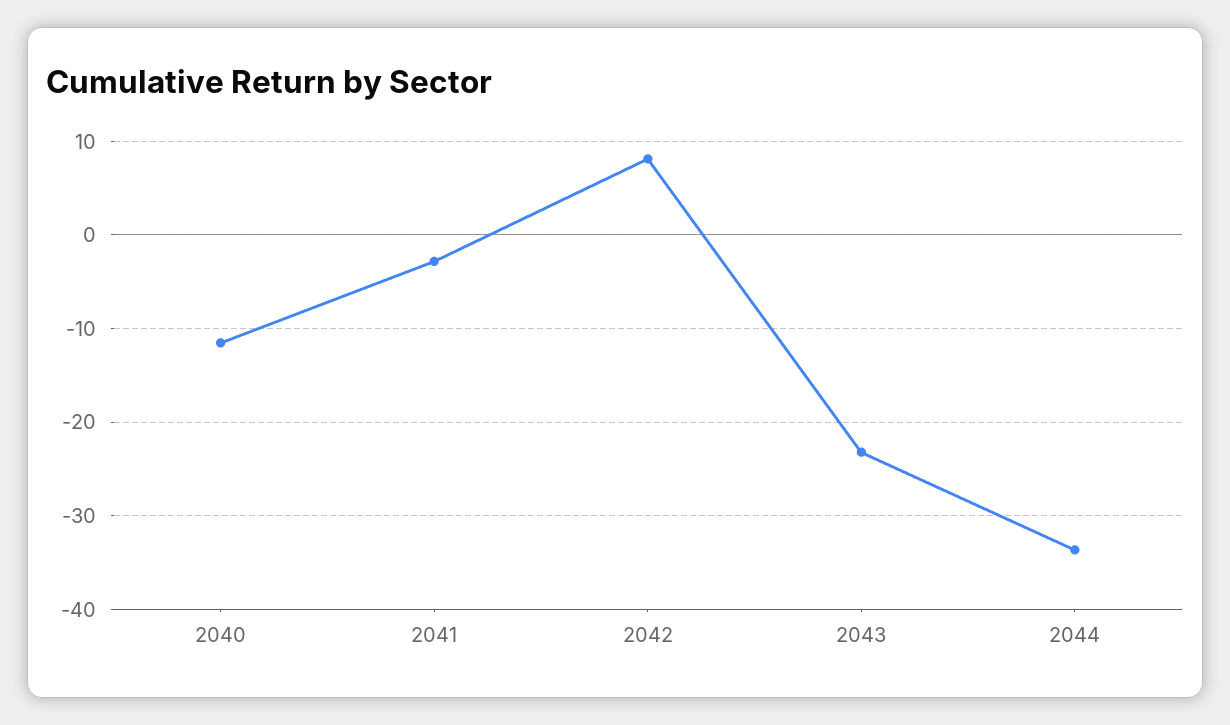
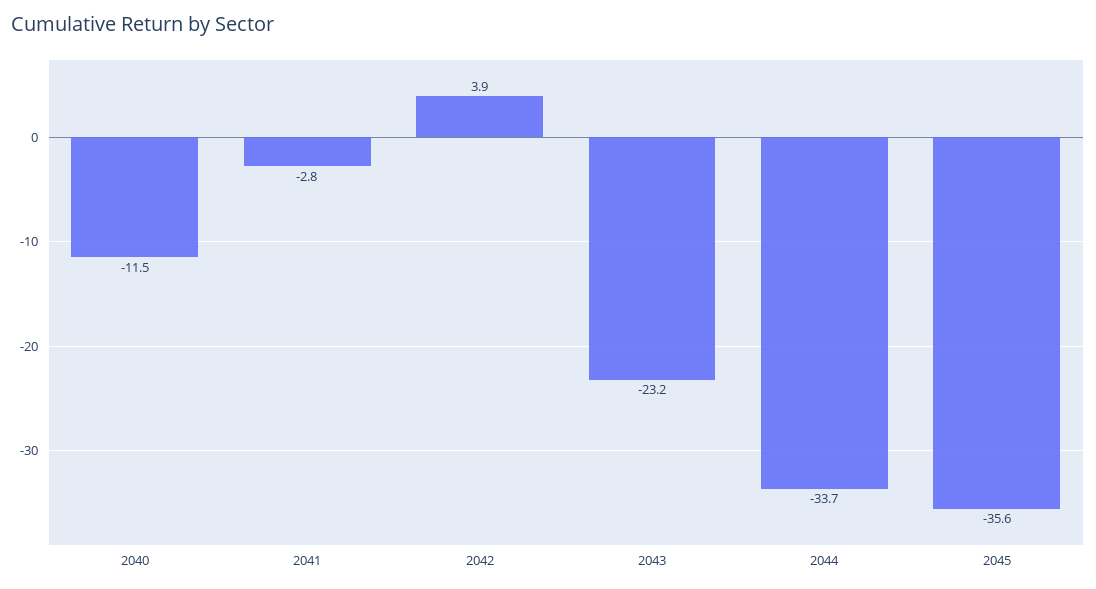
2042: 8 -> 3.9
2045: none -> -35.6

